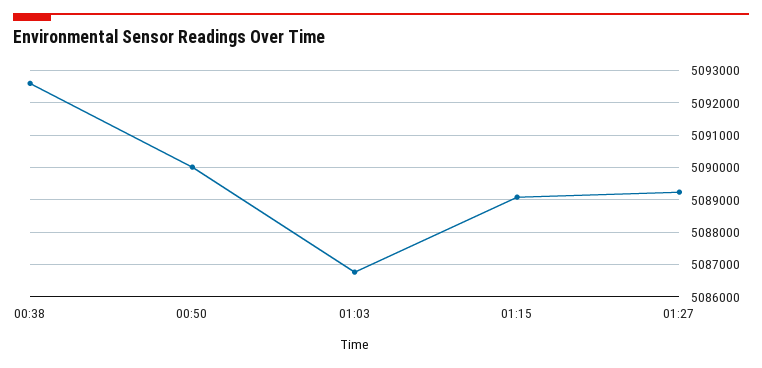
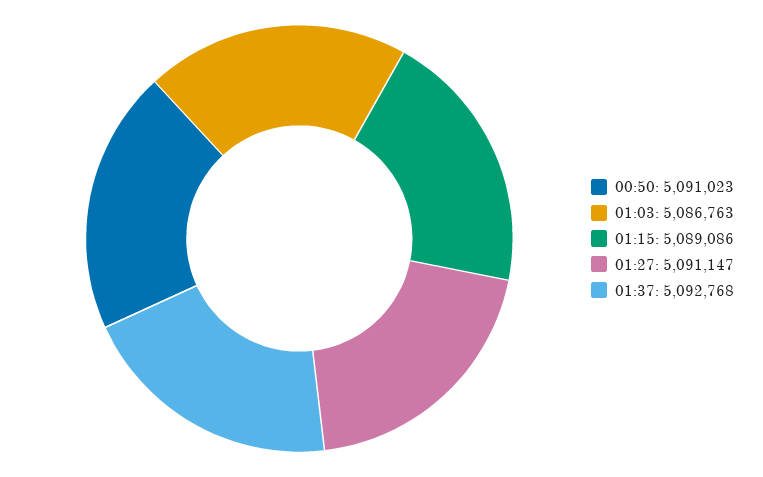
00:38: 5092600 -> none
00:50: 5090000 -> 5091023
01:27: 5089200 -> 5091147
01:37: none -> 5092768

